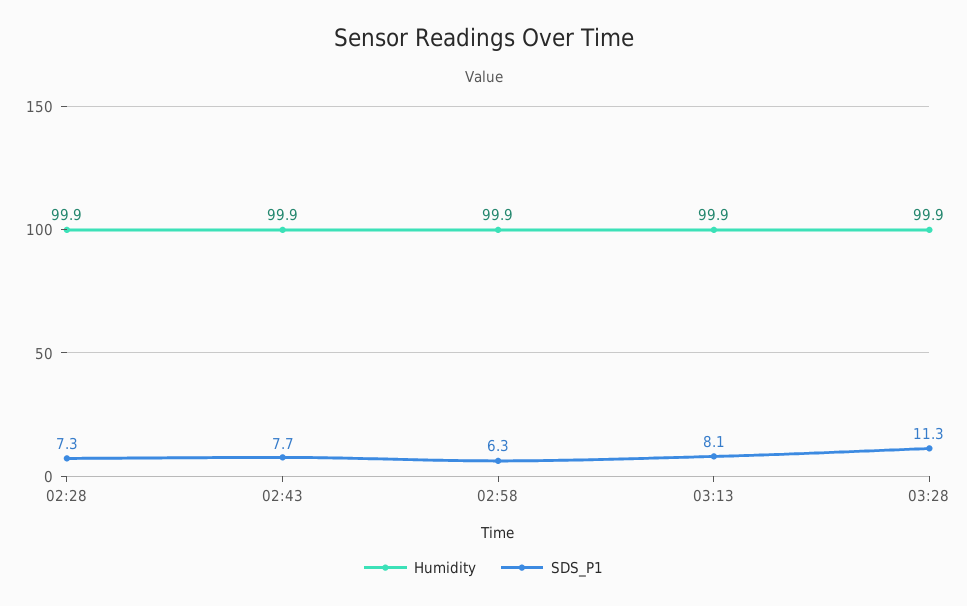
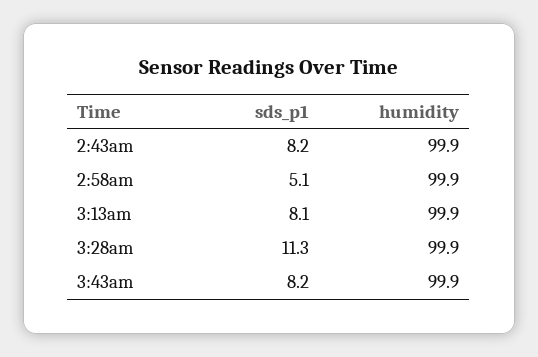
Humidity, 02:28: 99.9 -> none
SDS_P1, 02:28: 7.3 -> none
SDS_P1, 02:43: 7.7 -> 8.2
SDS_P1, 02:58: 6.3 -> 5.1
SDS_P1, 3:43am: none -> 8.2
Humidity, 3:43am: none -> 99.9

